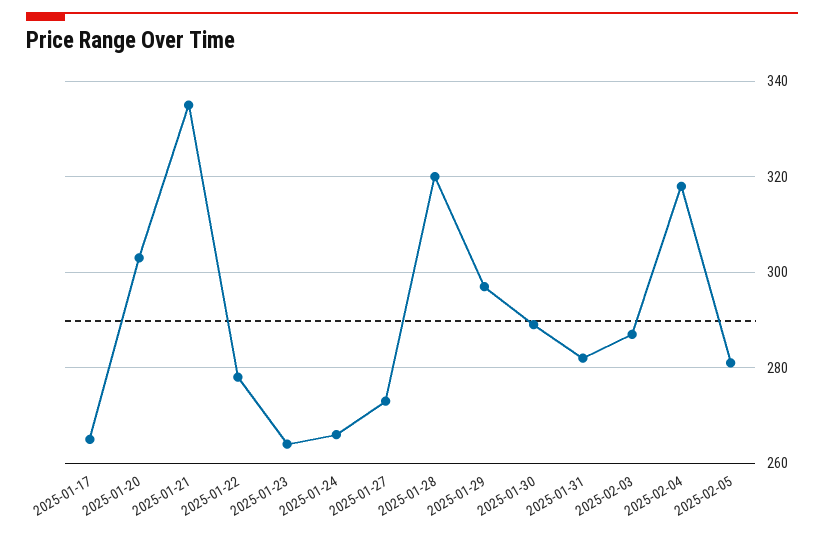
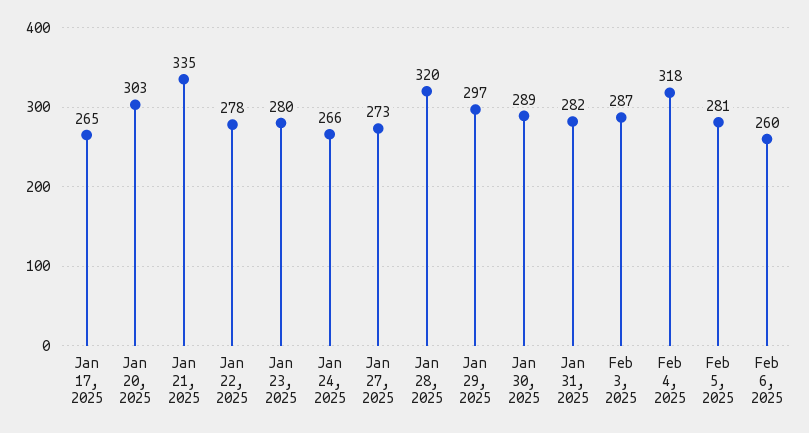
2025-01-23: 265 -> 280
Feb 6, 2025: none -> 260

